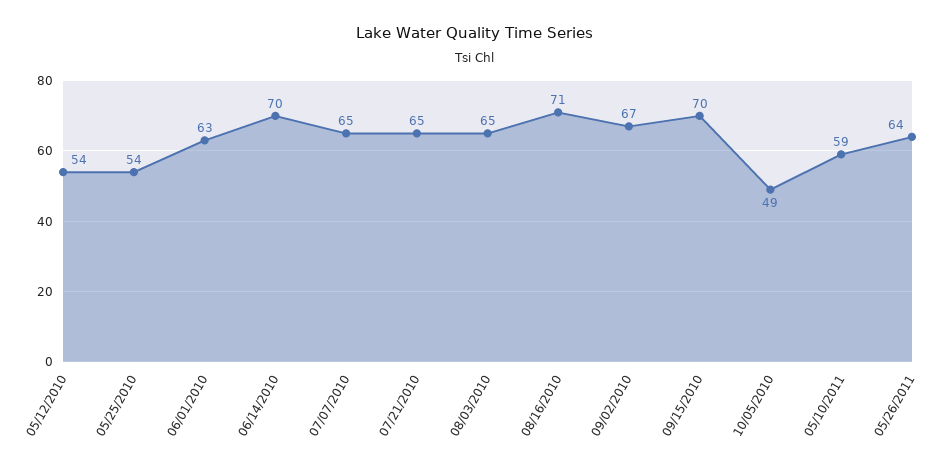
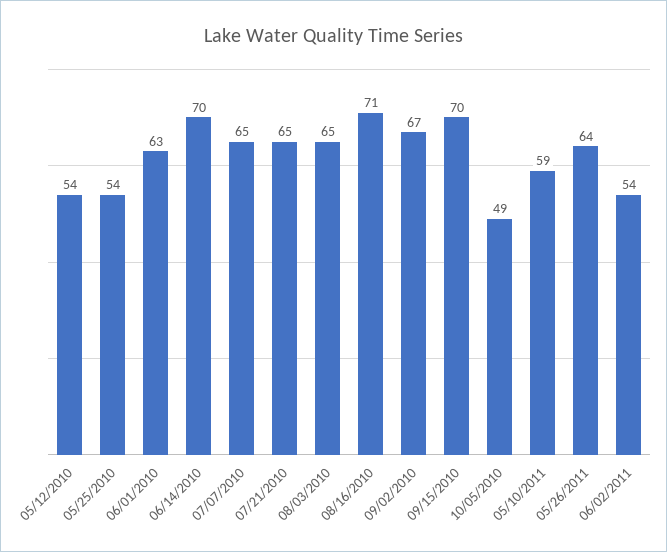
06/02/2011: none -> 54

